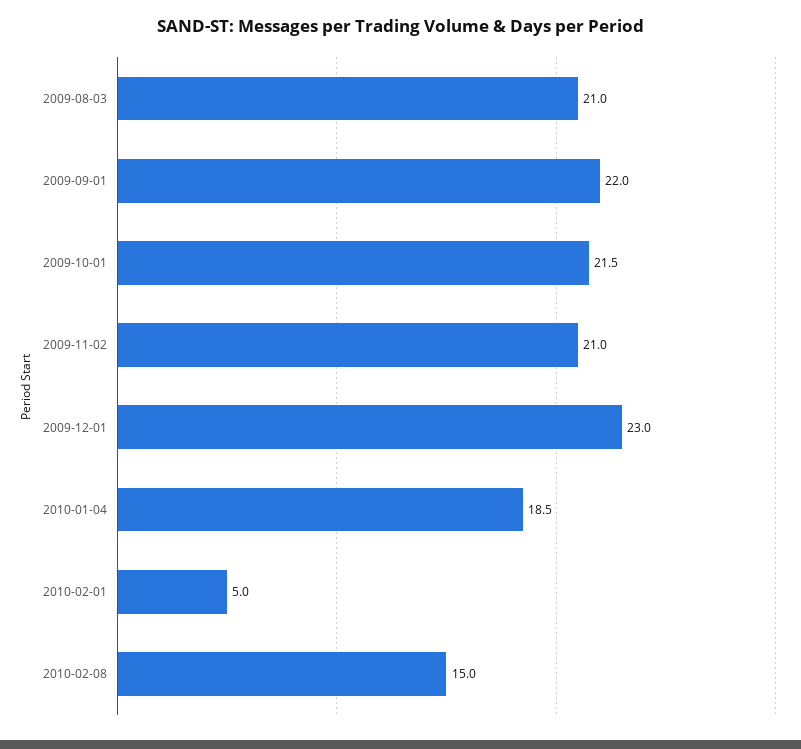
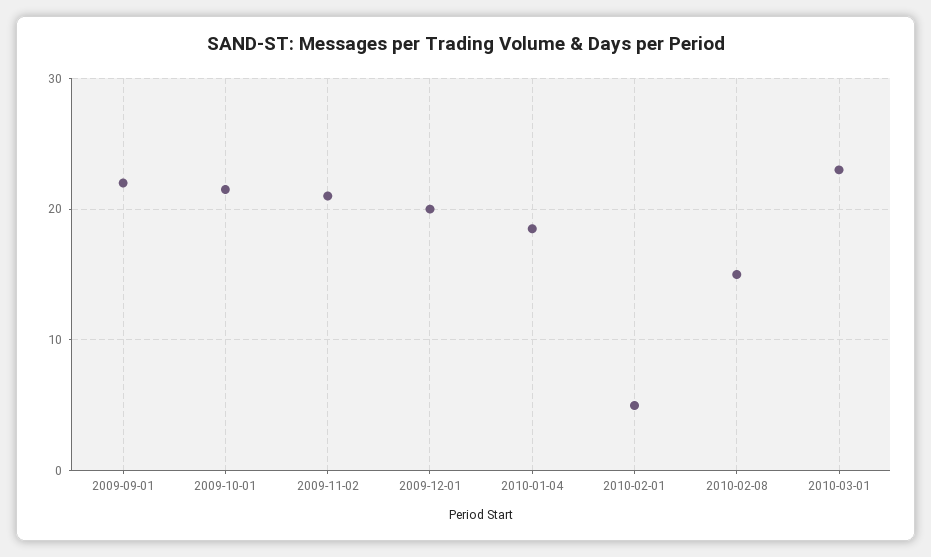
2009-08-03: 21 -> none
2009-12-01: 23 -> 20
2010-03-01: none -> 23

